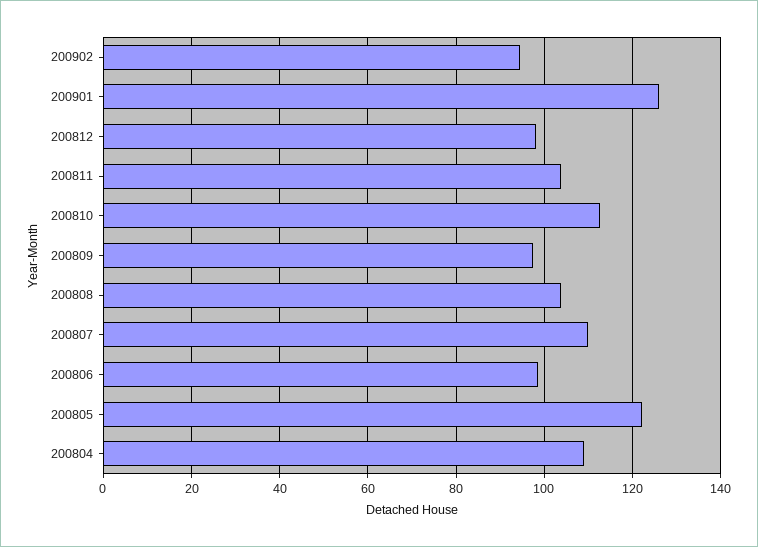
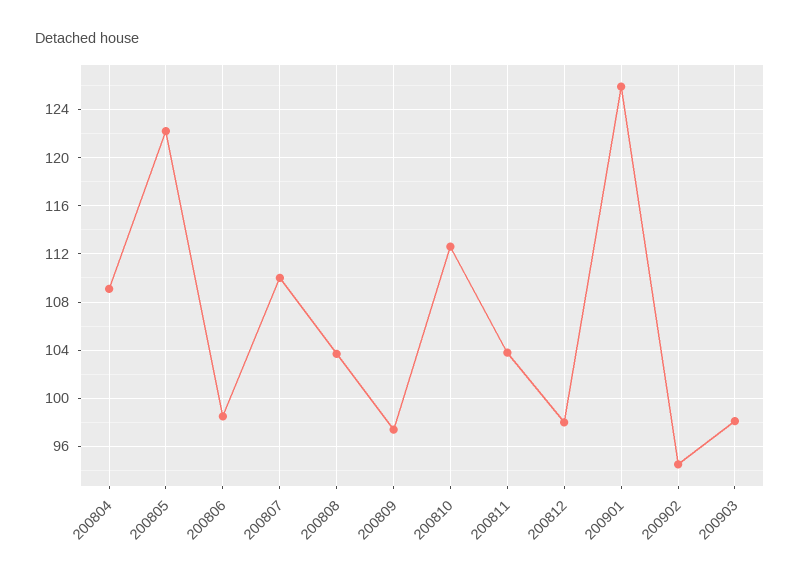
200903: none -> 98

